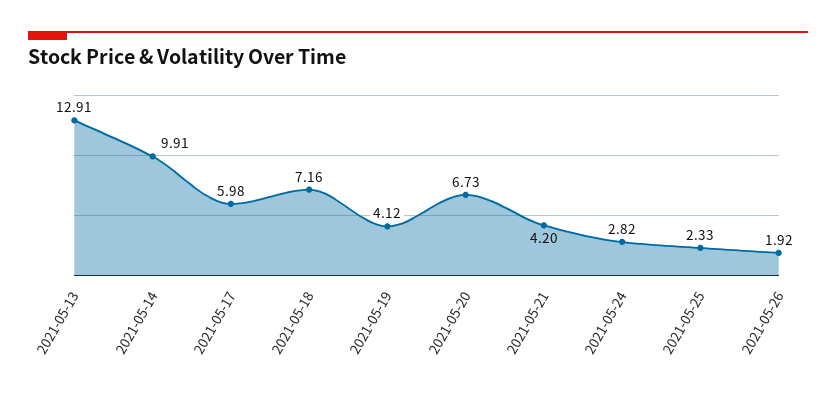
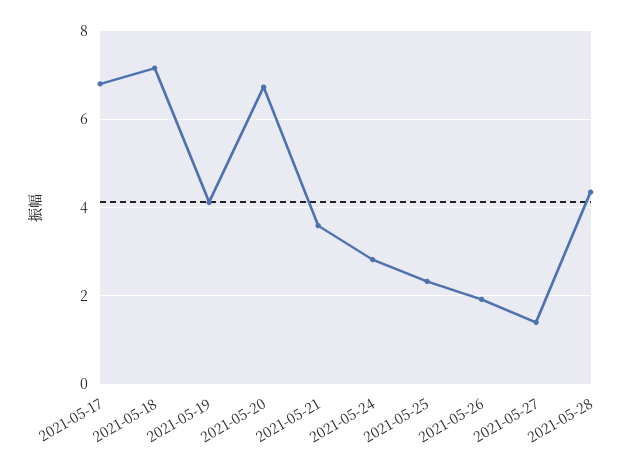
2021-05-13: 12.91 -> none
2021-05-14: 9.91 -> none
2021-05-17: 5.98 -> 6.8
2021-05-21: 4.2 -> 3.6
2021-05-27: none -> 1.4
2021-05-28: none -> 4.4

